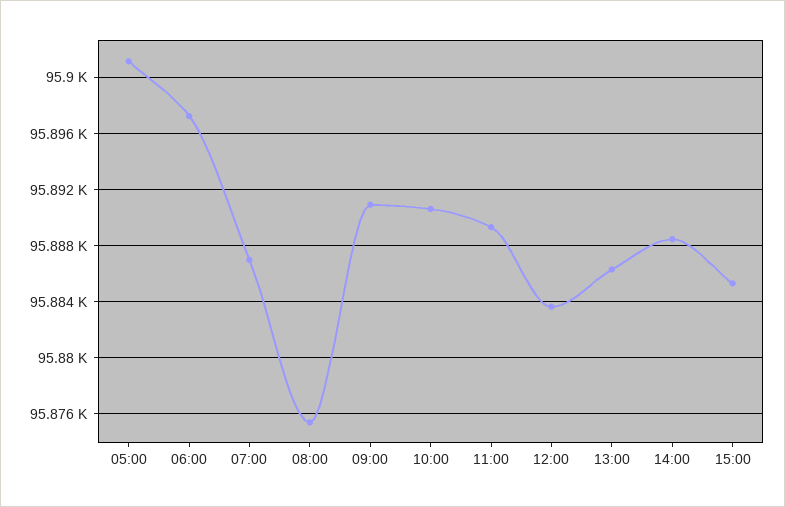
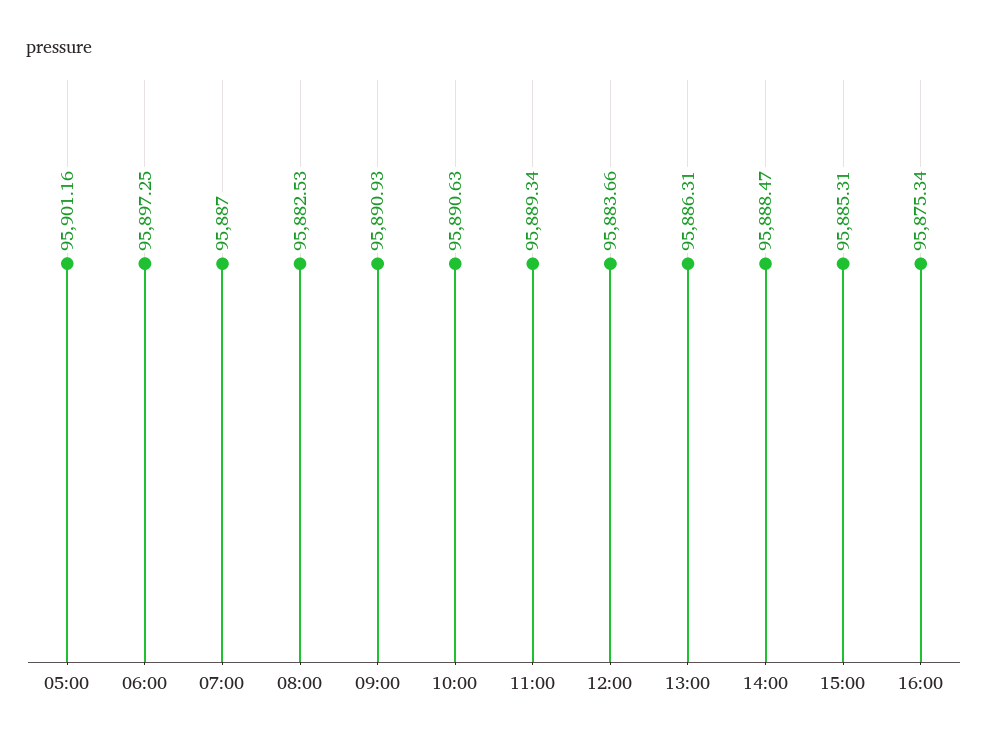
08:00: 95875.5 -> 95882.53
16:00: none -> 95875.34

